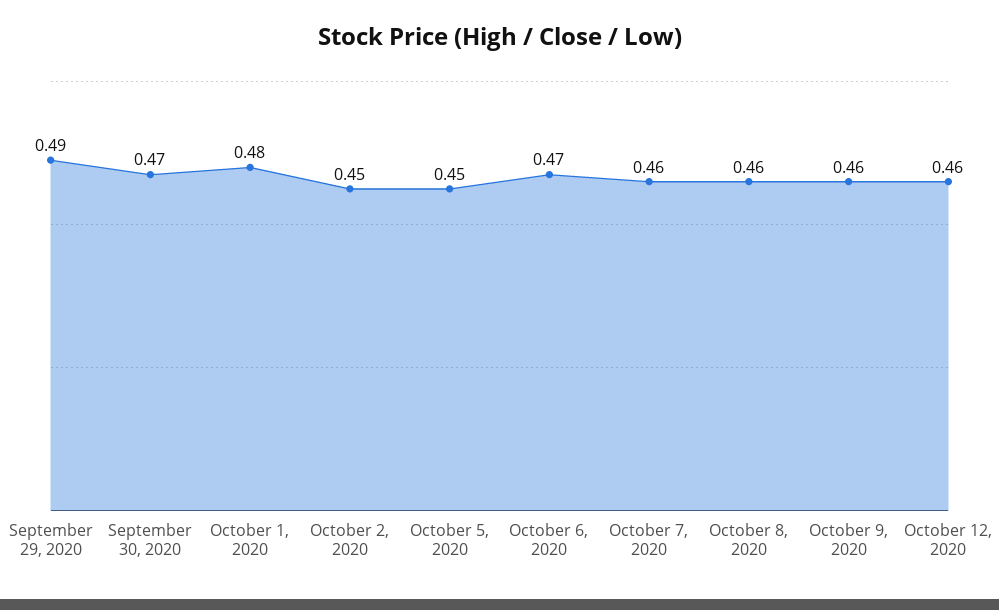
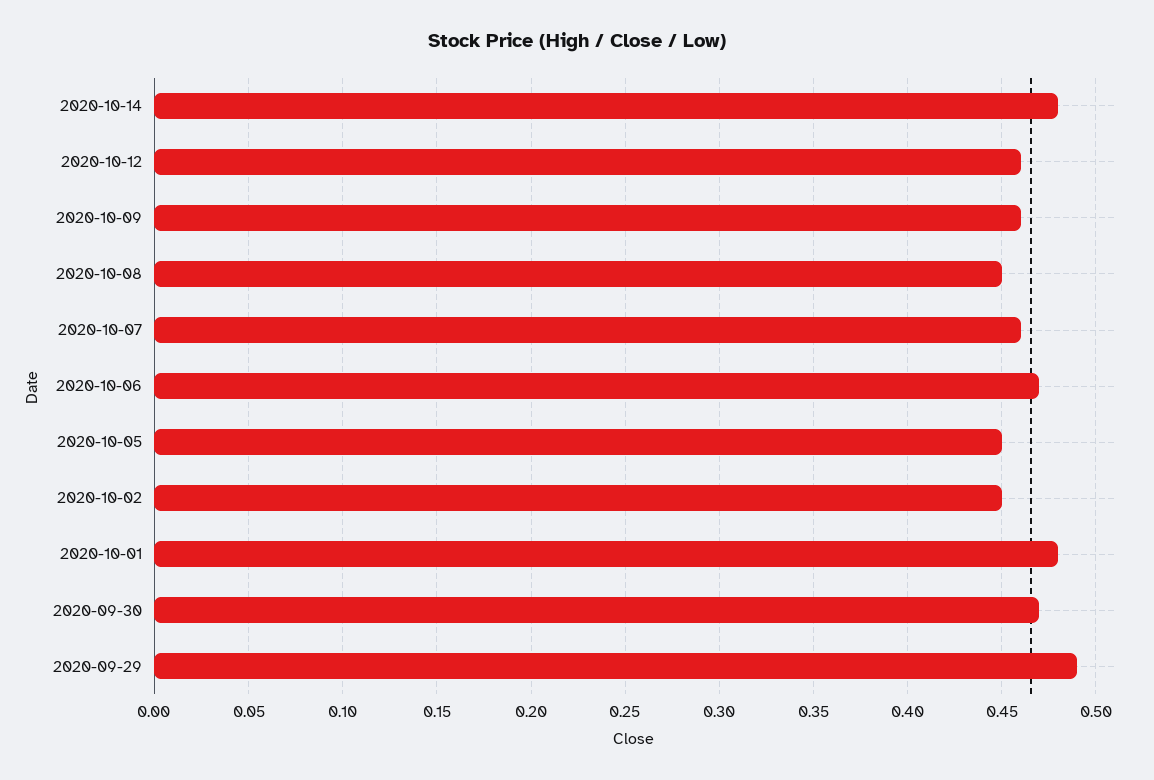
October 8, 2020: 0.46 -> 0.45
2020-10-14: none -> 0.48

